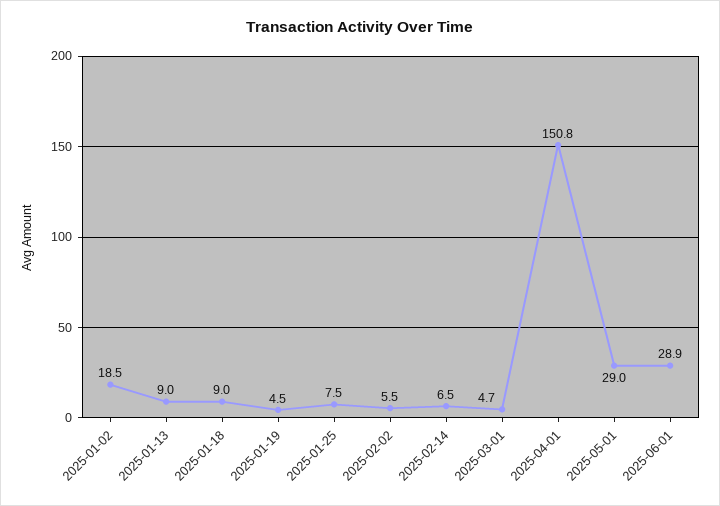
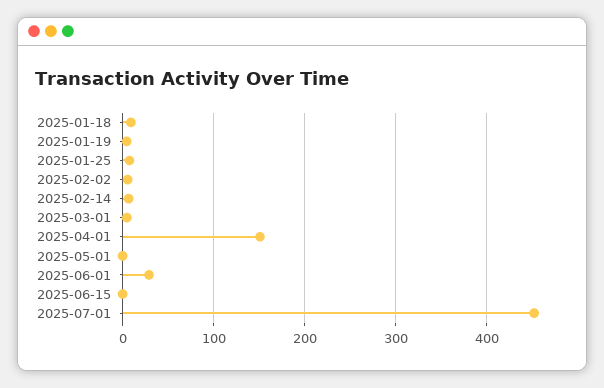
2025-01-02: 18.5 -> none
2025-01-13: 9 -> none
2025-05-01: 29 -> 0
2025-06-15: none -> 0
2025-07-01: none -> 450

